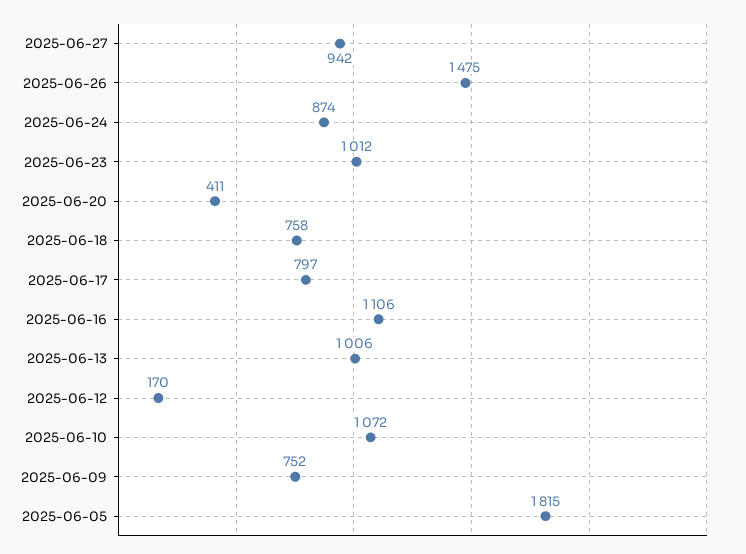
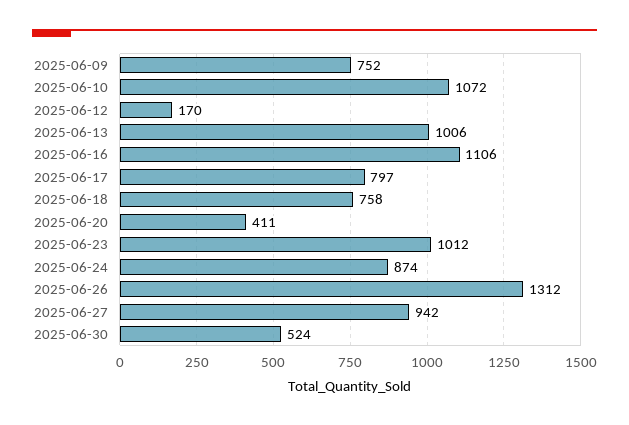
2025-06-26: 1475 -> 1312
2025-06-05: 1815 -> none
2025-06-30: none -> 524

